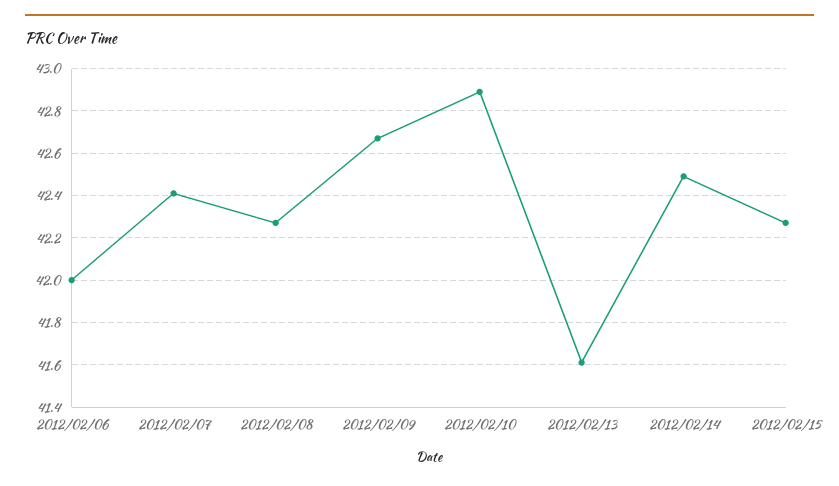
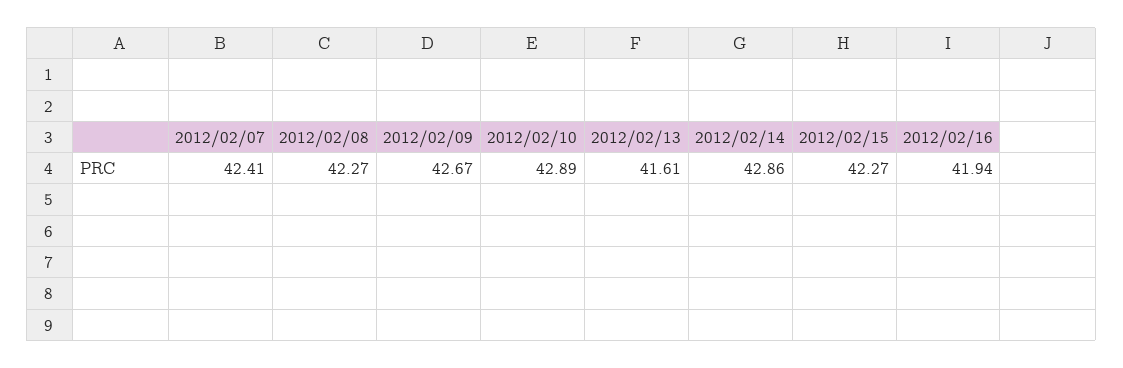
2012/02/06: 42 -> none
2012/02/14: 42.5 -> 42.86
2012/02/16: none -> 41.94

